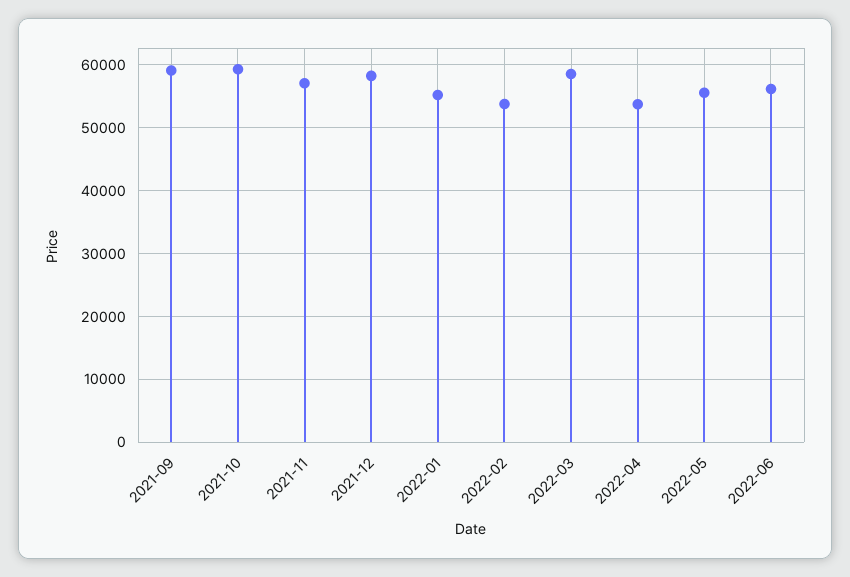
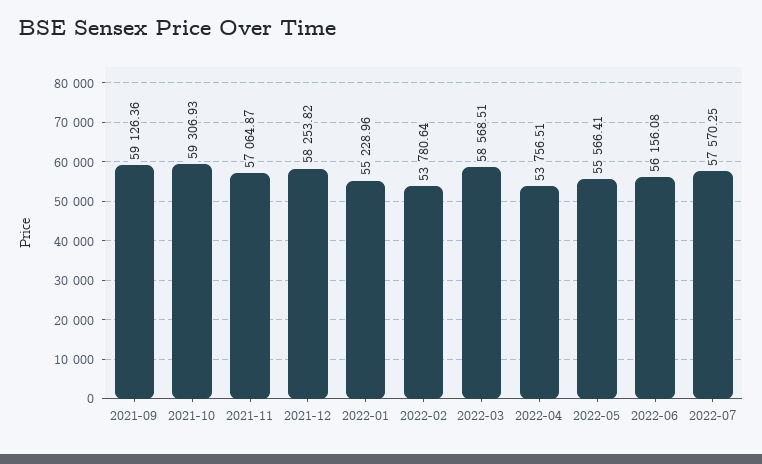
2022-07: none -> 57570.25

